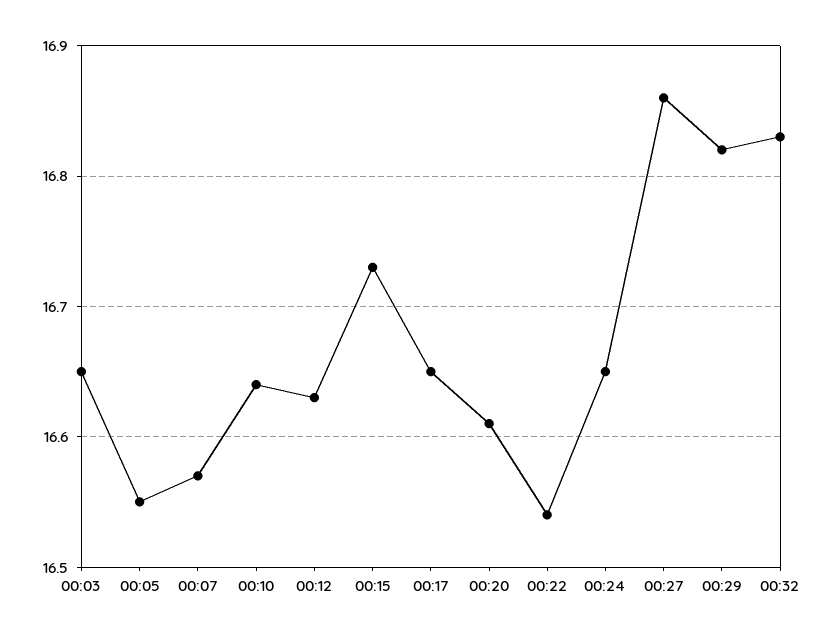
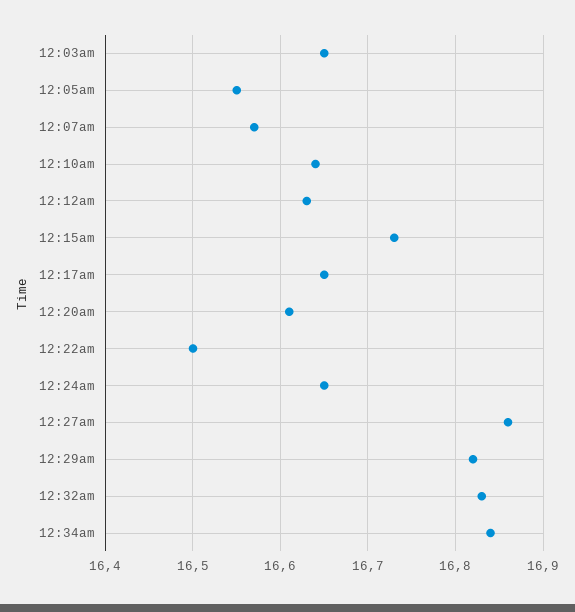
00:22: 16.54 -> 16.5
12:34am: none -> 16.84

